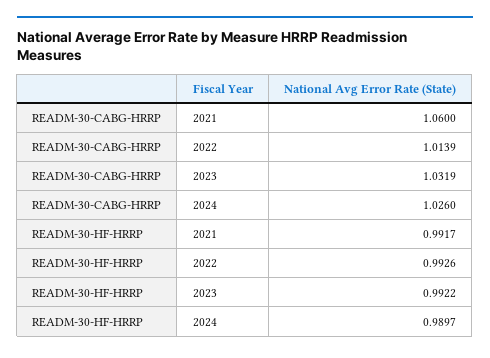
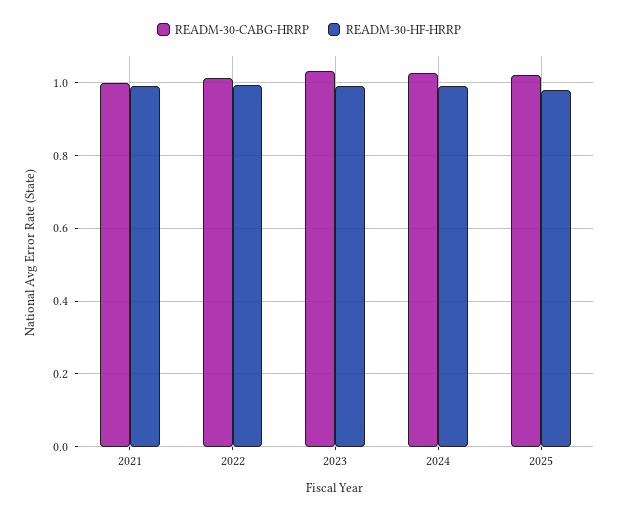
READM-30-CABG-HRRP, 2021: 1.06 -> 1
READM-30-CABG-HRRP, 2025: none -> 1.02
READM-30-HF-HRRP, 2025: none -> 0.98

